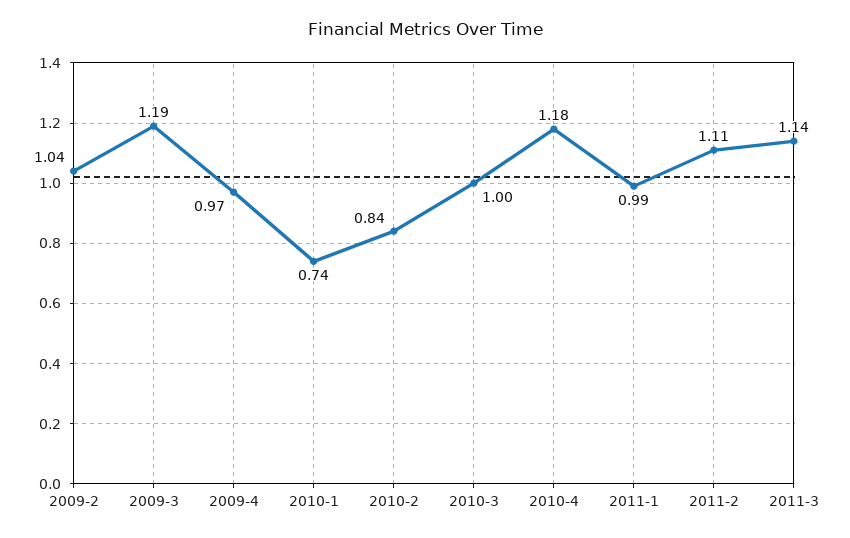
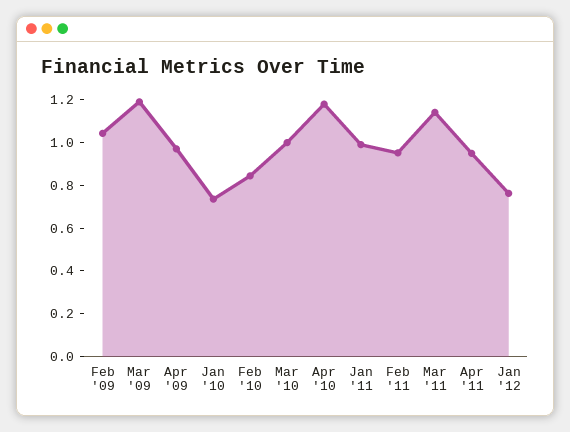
2011-2: 1.11 -> 0.95
Apr '11: none -> 0.95
Jan '12: none -> 0.75

